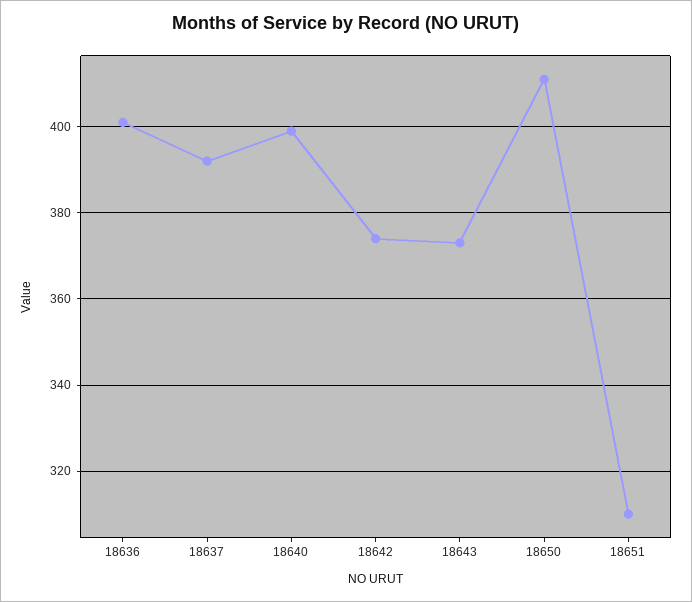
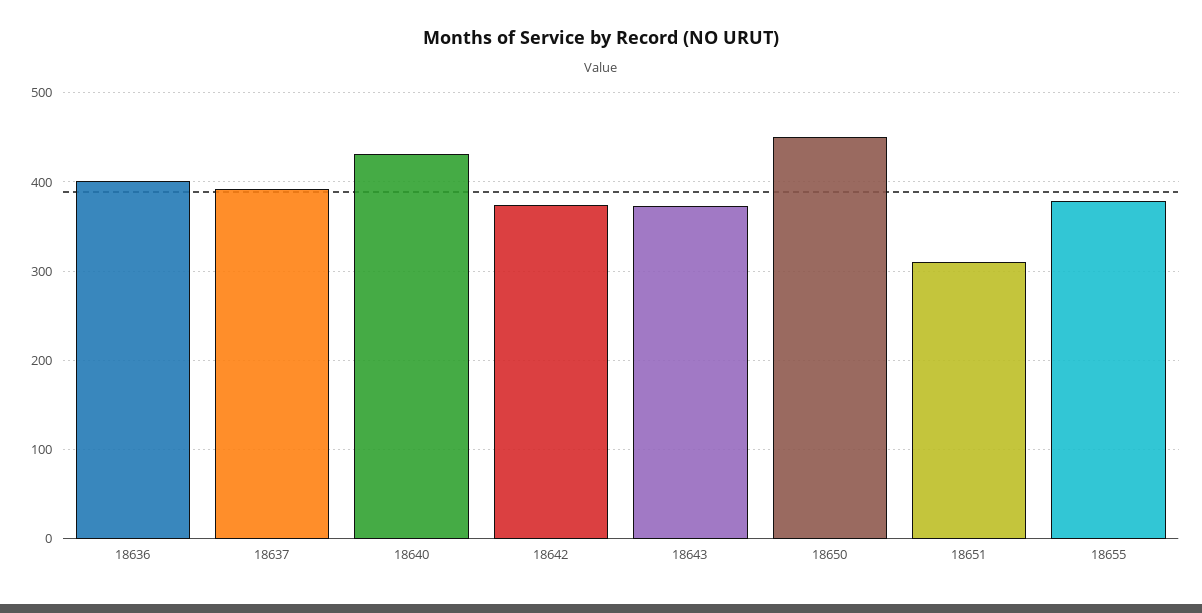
18640: 400 -> 430
18650: 410 -> 450
18655: none -> 380

